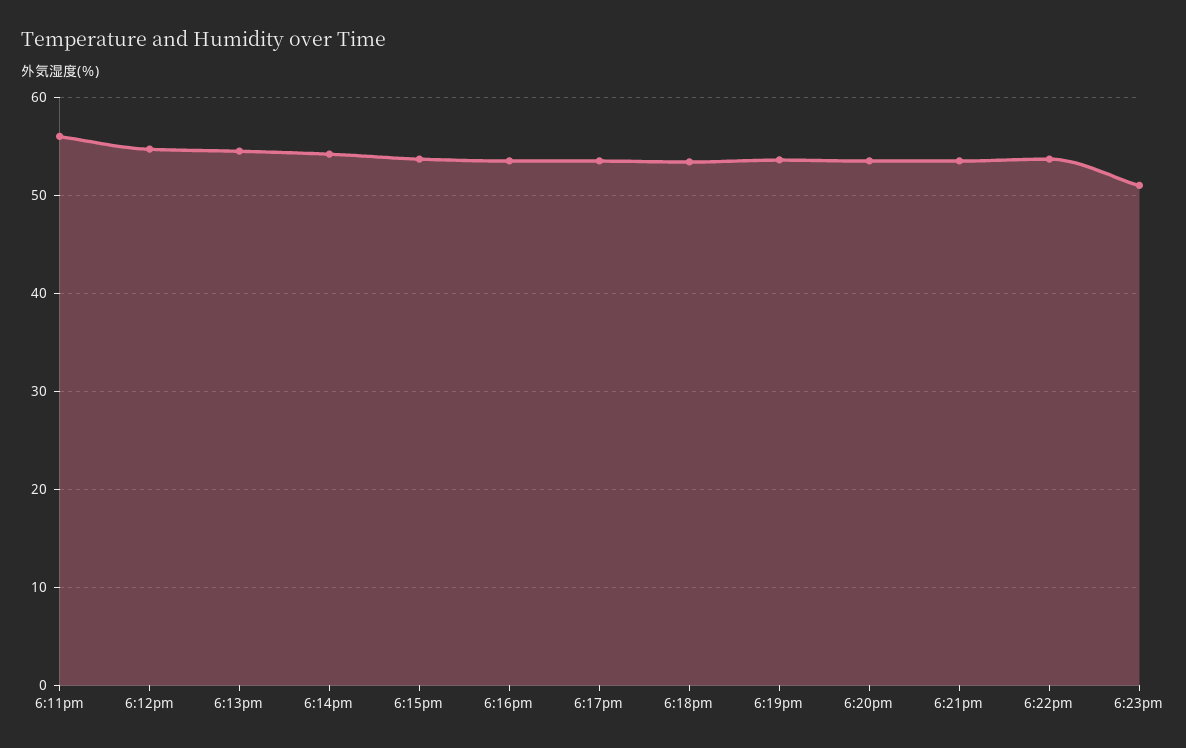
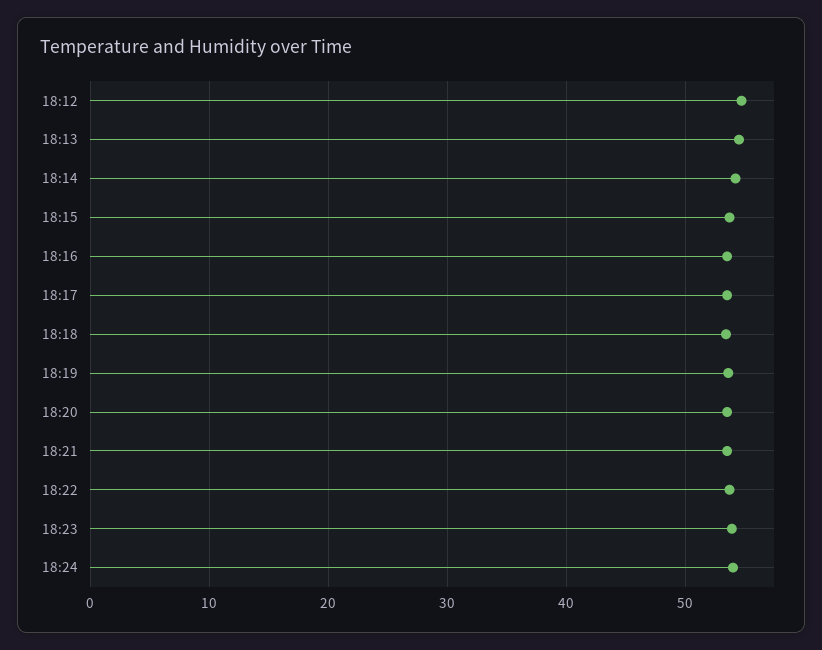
6:11pm: 56 -> none
6:23pm: 51 -> 54
18:24: none -> 54

